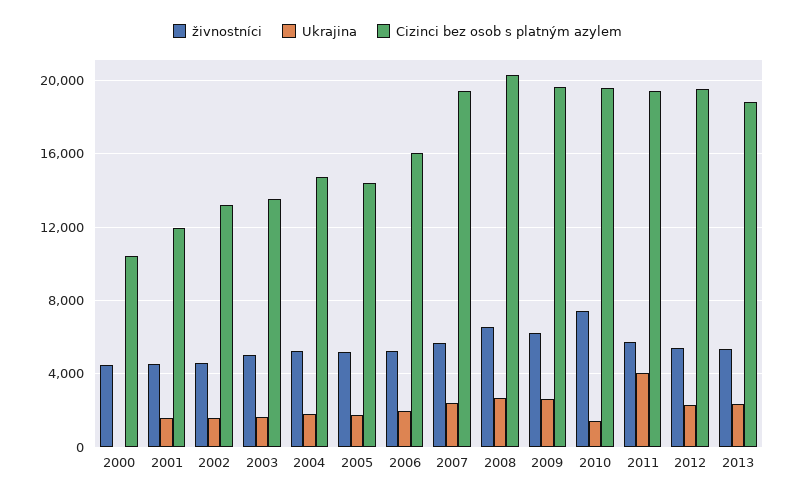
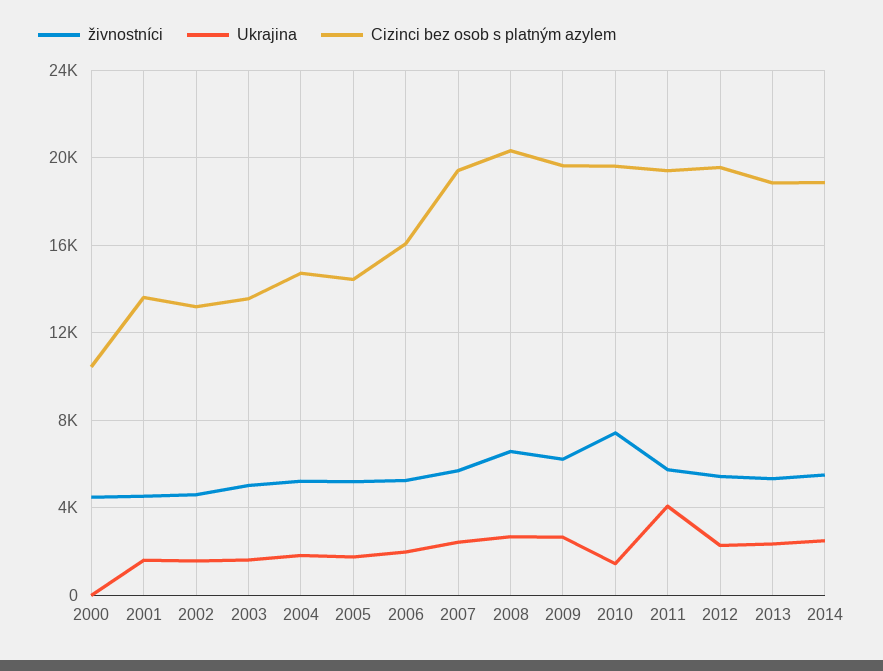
Cizinci bez osob s platným azylem, 2001: 12000 -> 13500
živnostníci, 2014: none -> 5500
Ukrajina, 2014: none -> 2500
Cizinci bez osob s platným azylem, 2014: none -> 19000

